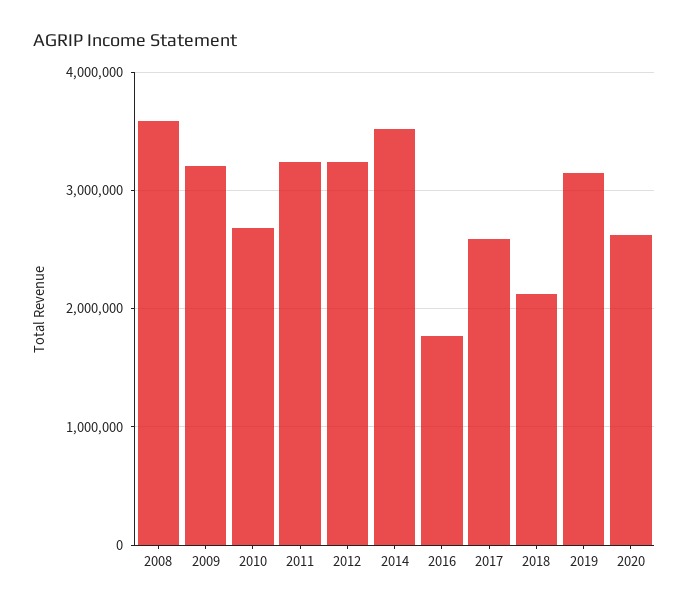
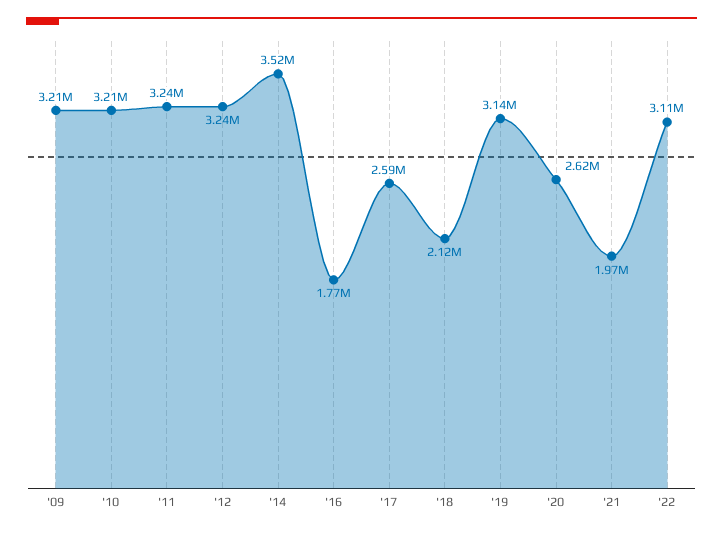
2008: 3600000 -> none
2010: 2700000 -> 3210000
'21: none -> 1970000
'22: none -> 3110000

